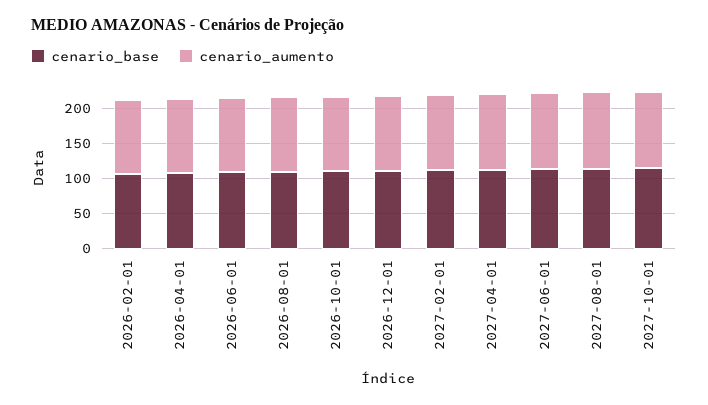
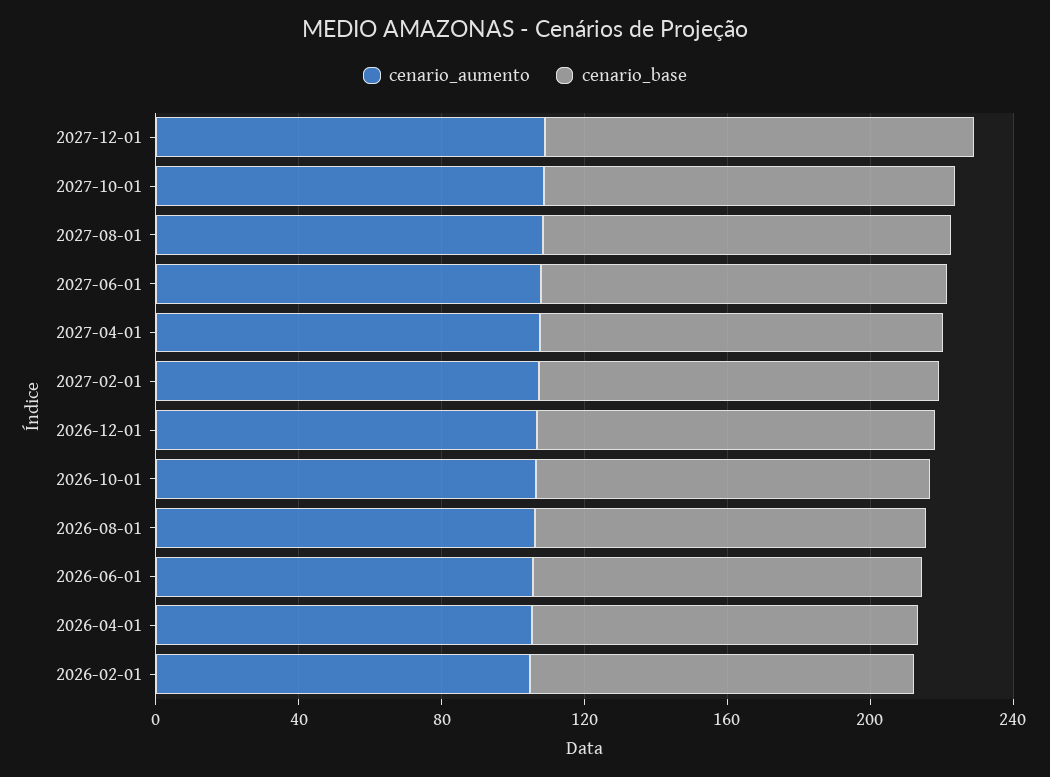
cenario_aumento, 2027-12-01: none -> 110
cenario_base, 2027-12-01: none -> 120

